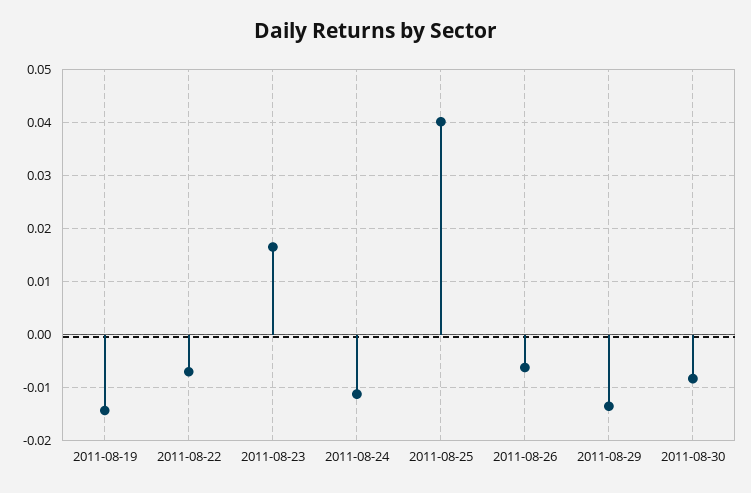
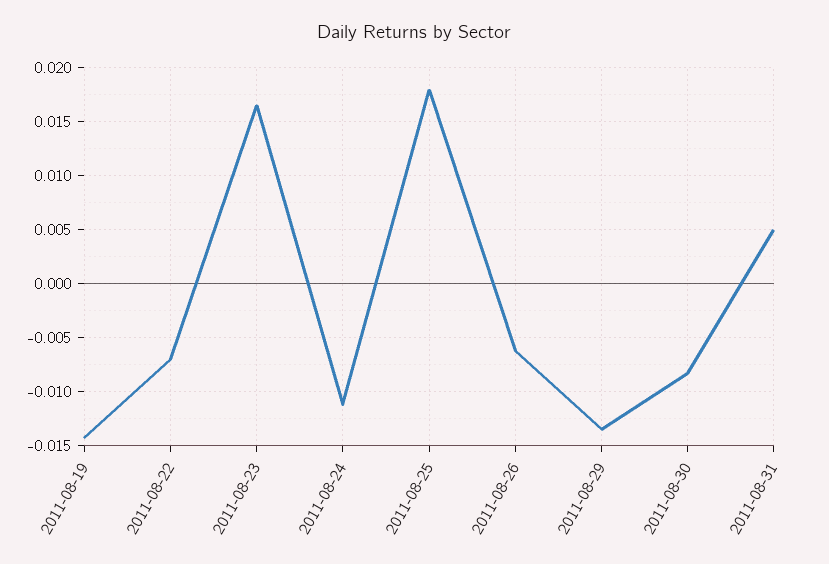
2011-08-25: 0.04 -> 0.018
2011-08-31: none -> 0.005

